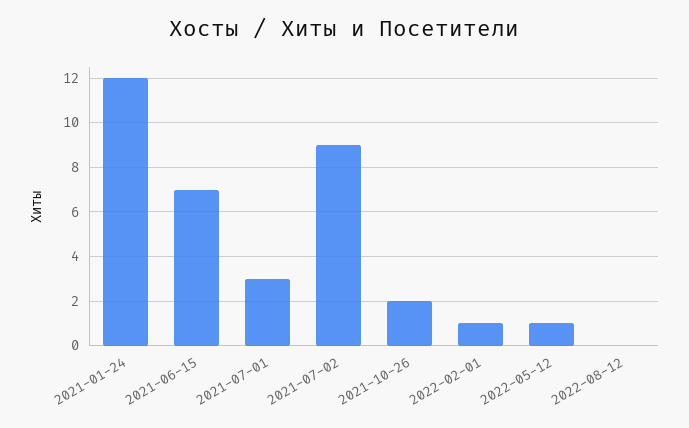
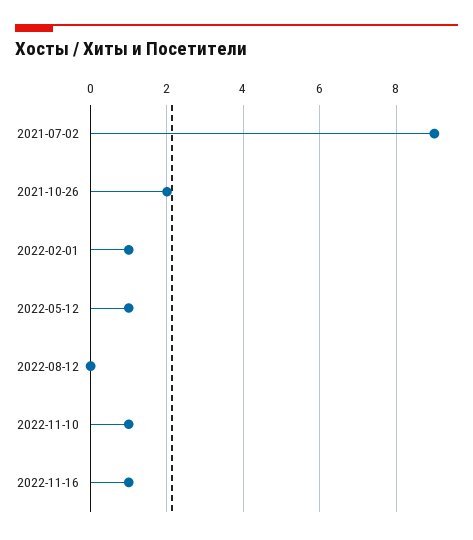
2021-01-24: 12 -> none
2021-06-15: 7 -> none
2021-07-01: 3 -> none
2022-11-10: none -> 1
2022-11-16: none -> 1

